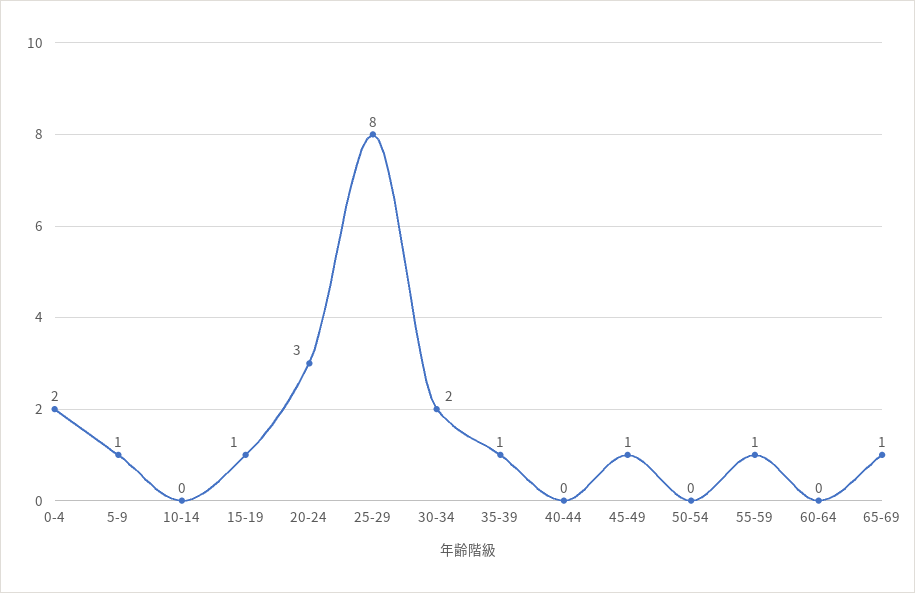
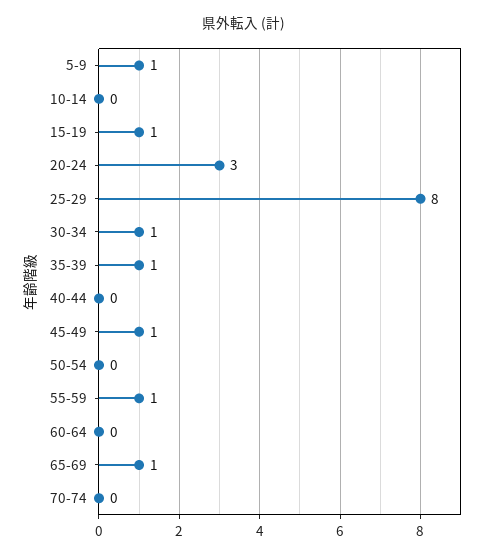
0-4: 2 -> none
30-34: 2 -> 1
70-74: none -> 0

